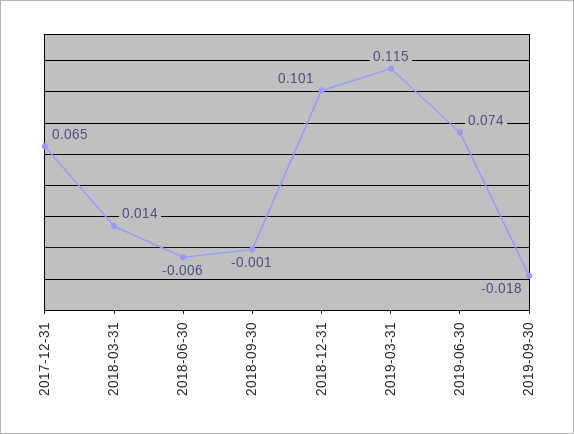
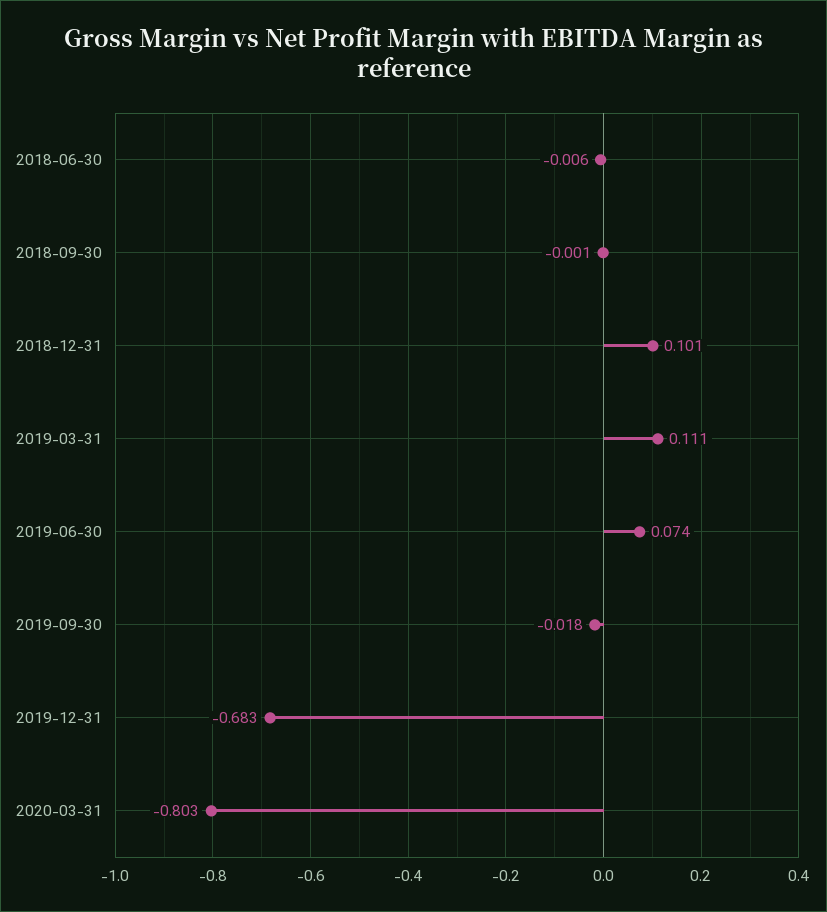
2017-12-31: 0.065 -> none
2018-03-31: 0.014 -> none
2019-03-31: 0.115 -> 0.111
2019-12-31: none -> -0.683
2020-03-31: none -> -0.803

